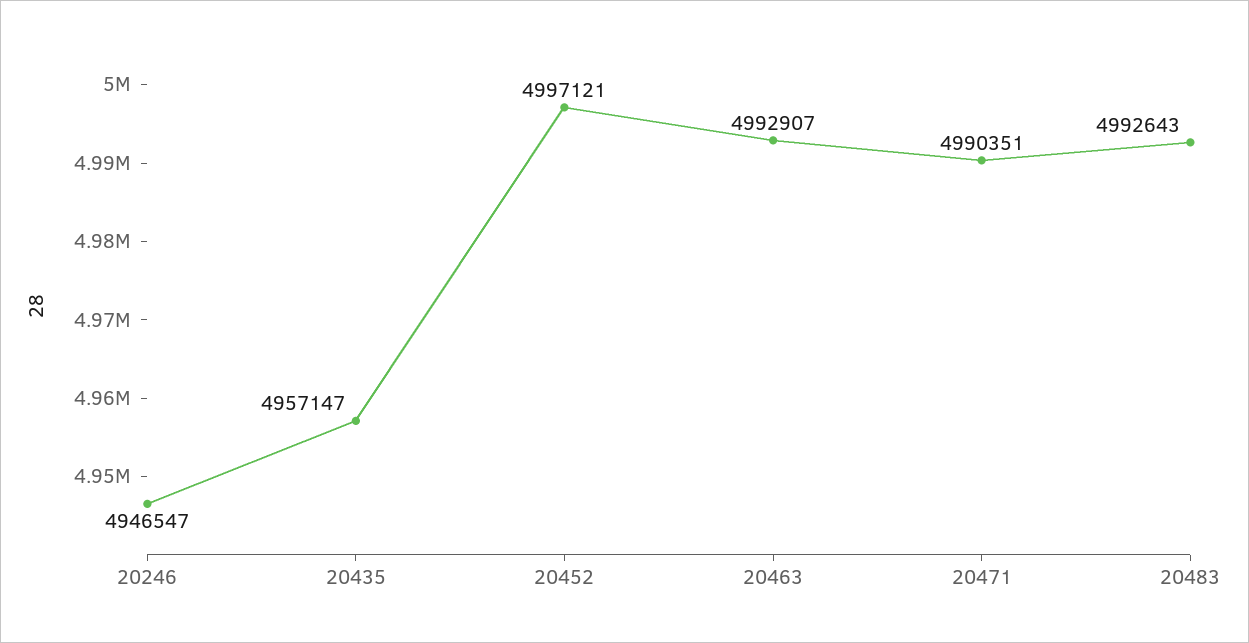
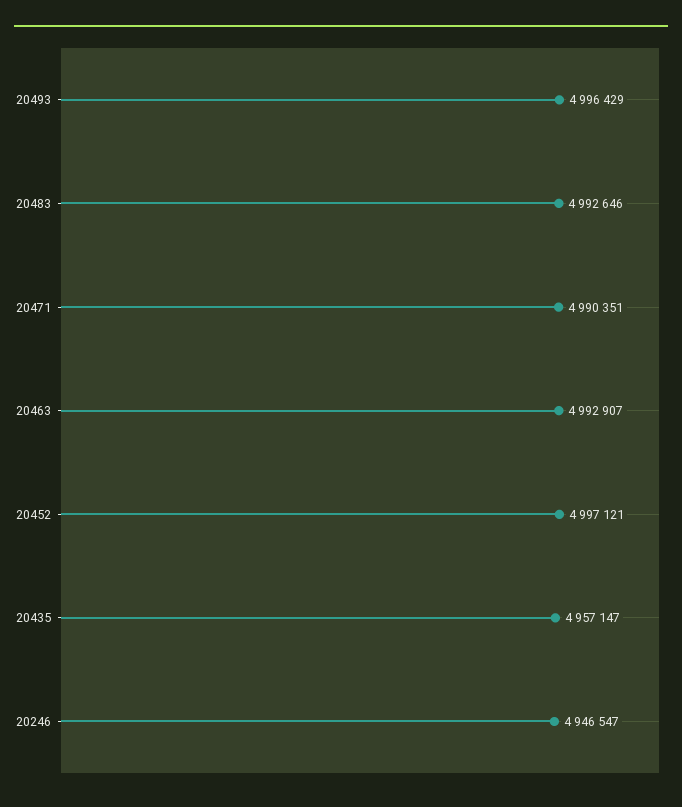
20483: 4992643 -> 4992646
20493: none -> 4996429

